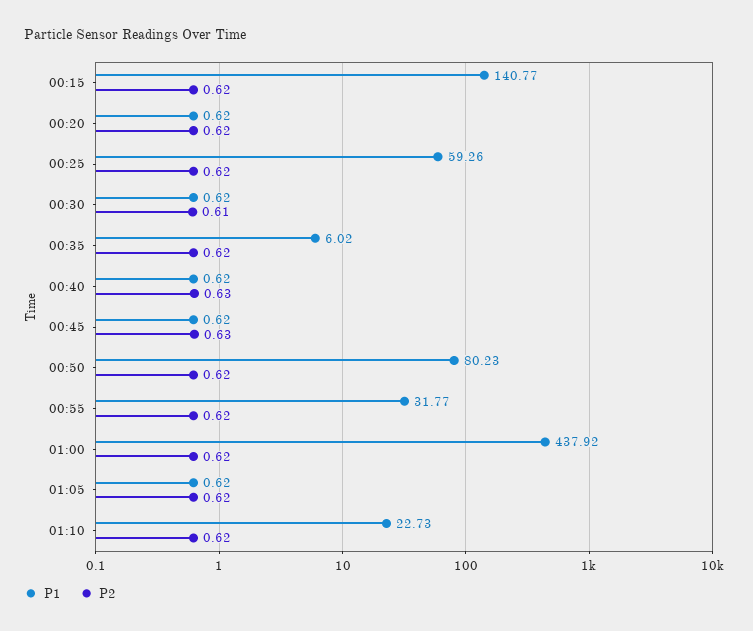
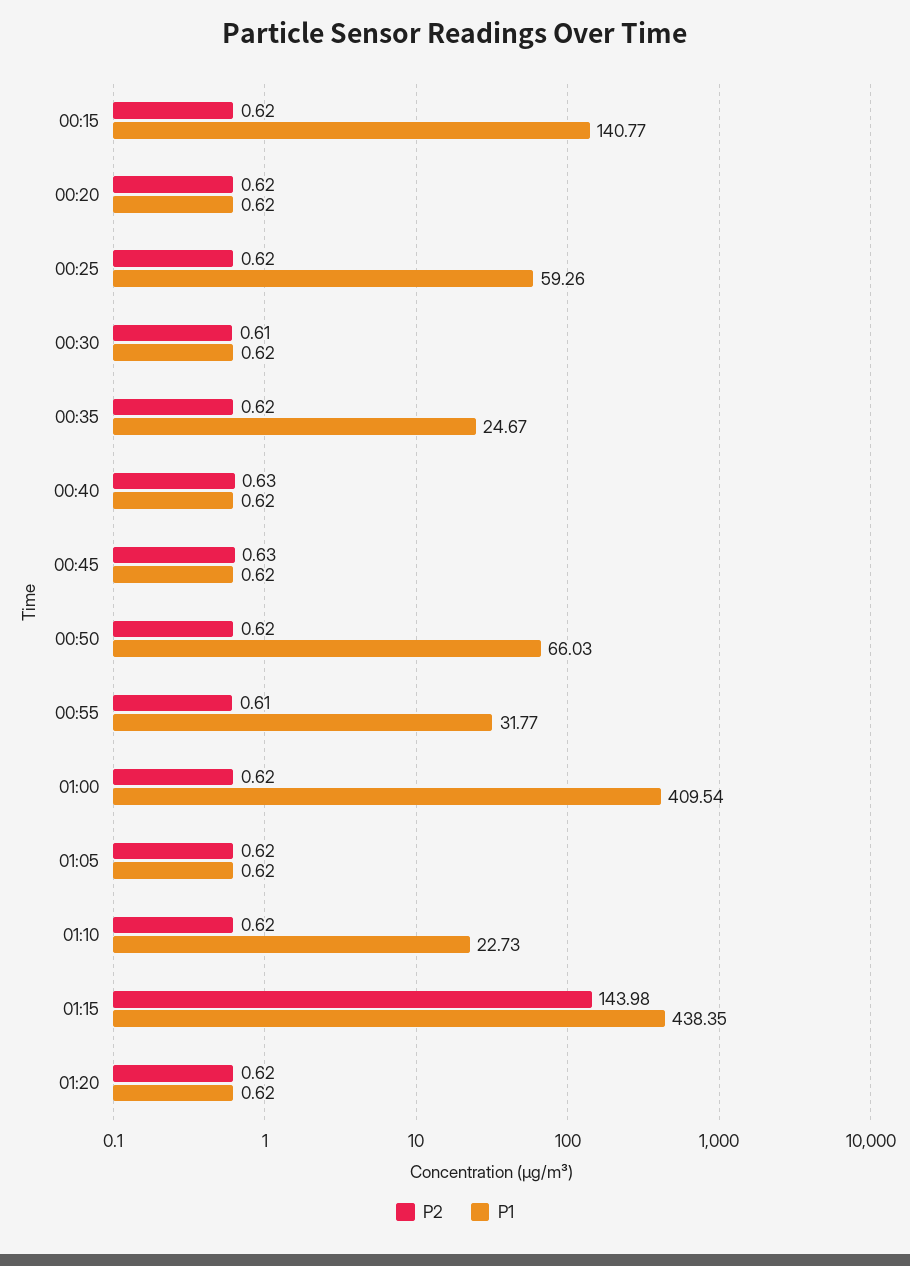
P1, 00:35: 6.02 -> 24.67
P1, 00:50: 80.23 -> 66.03
P2, 00:55: 0.62 -> 0.61
P1, 01:00: 437.92 -> 409.54
P2, 01:15: none -> 143.98
P1, 01:15: none -> 438.35
P2, 01:20: none -> 0.62
P1, 01:20: none -> 0.62

